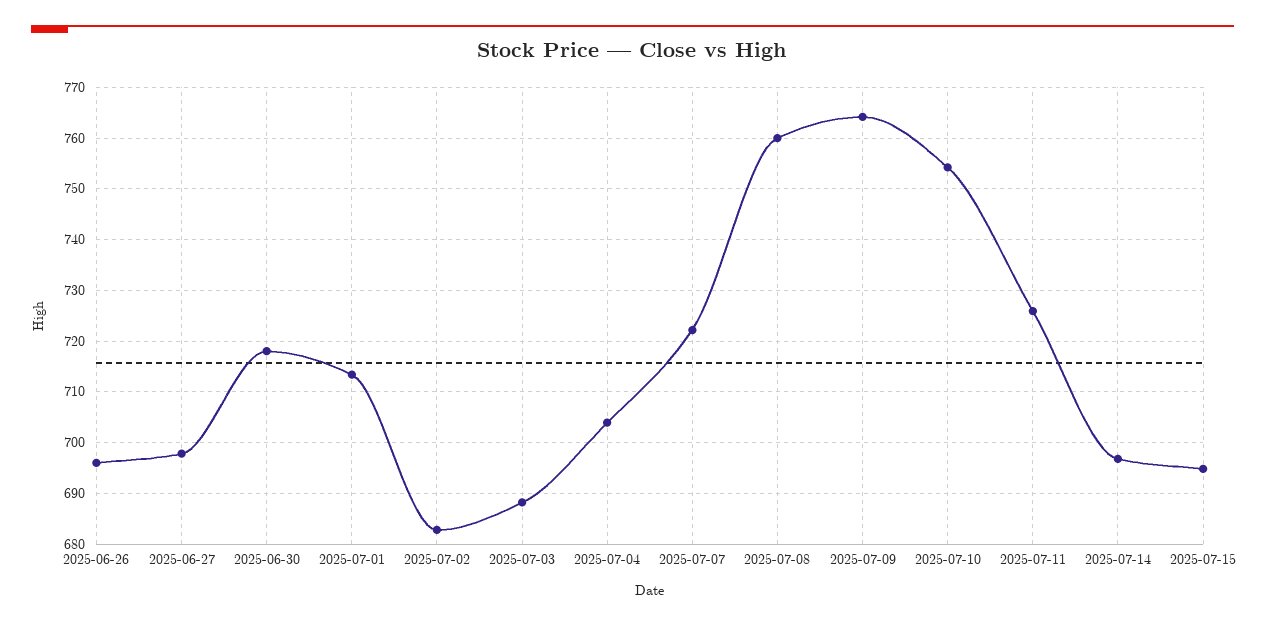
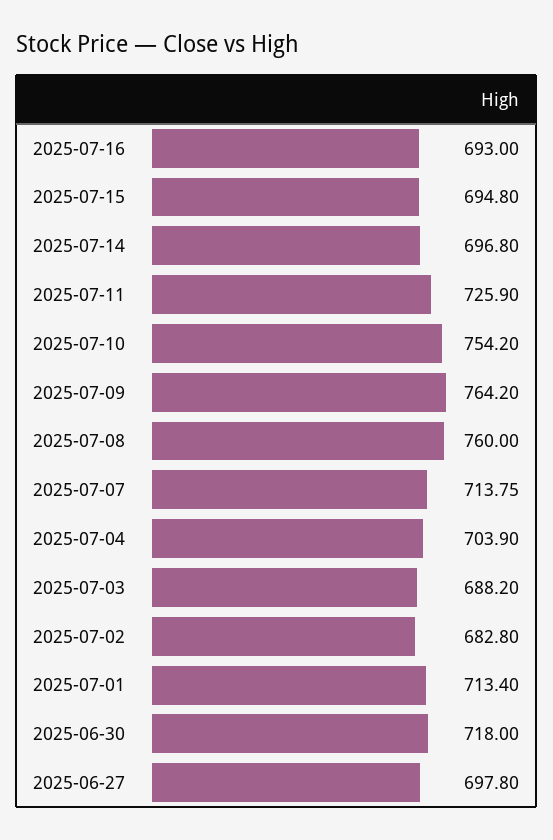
2025-06-26: 696 -> none
2025-07-07: 722 -> 713.75
2025-07-16: none -> 693

